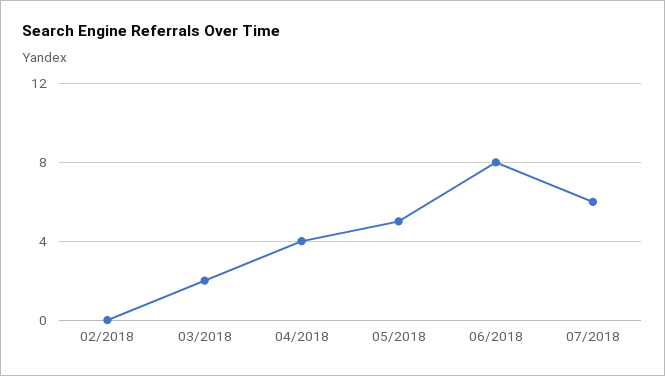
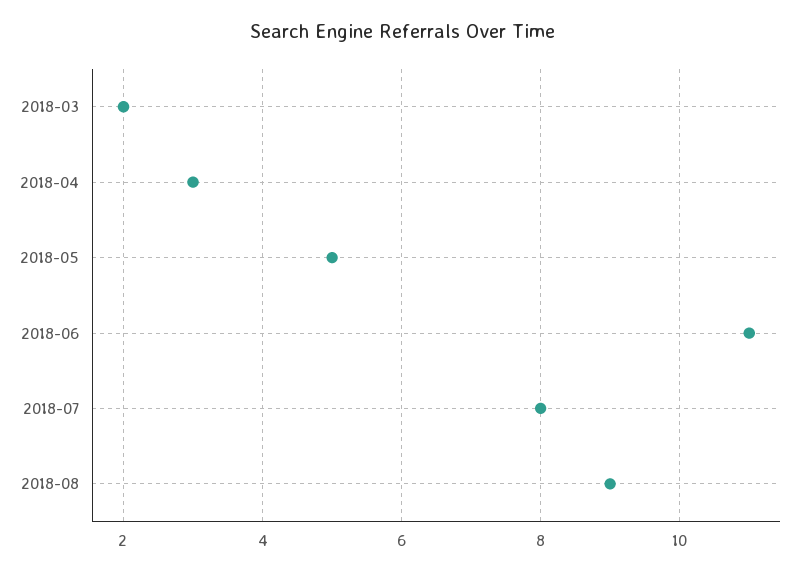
02/2018: 0 -> none
04/2018: 4 -> 3
06/2018: 8 -> 11
07/2018: 6 -> 8
2018-08: none -> 9

